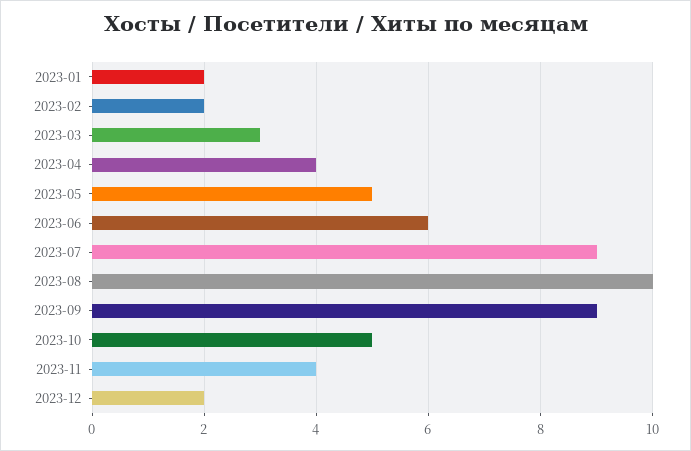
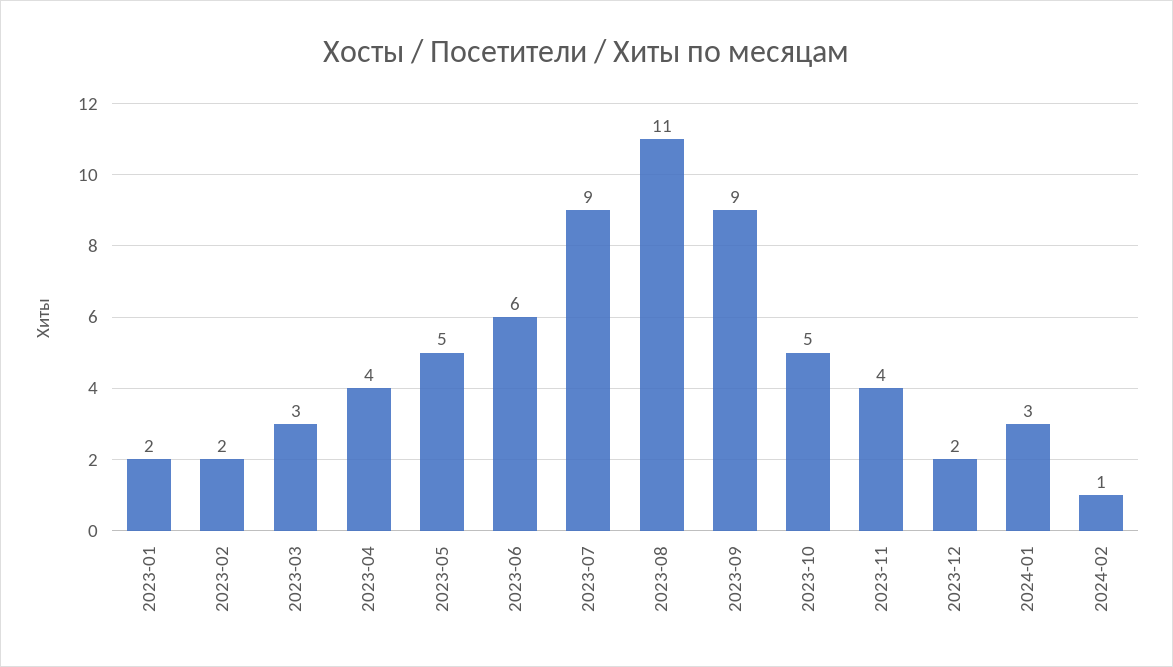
2023-08: 10 -> 11
2024-01: none -> 3
2024-02: none -> 1

